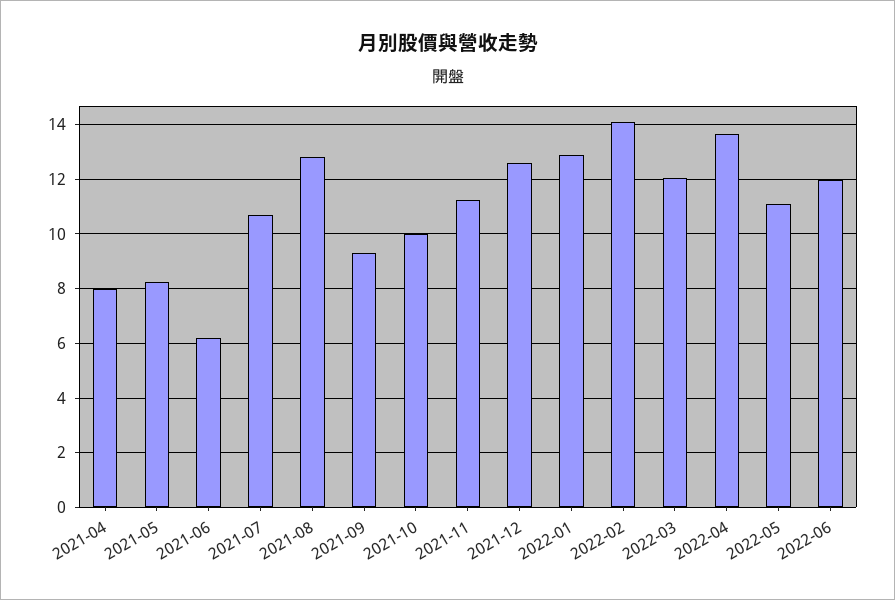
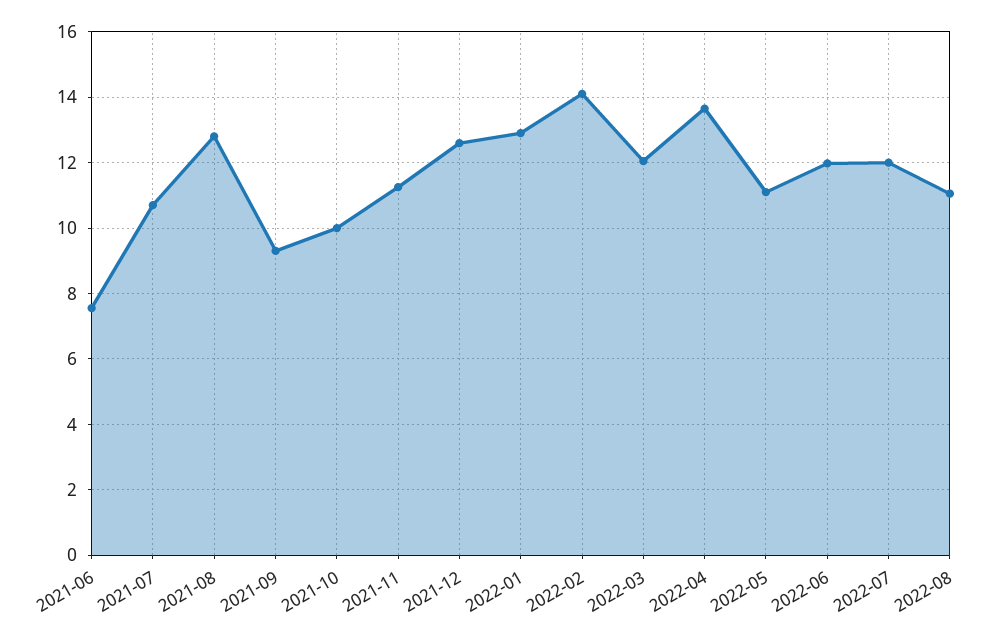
2021-04: 8 -> none
2021-05: 8.25 -> none
2021-06: 6.25 -> 7.6
2022-07: none -> 12
2022-08: none -> 11

